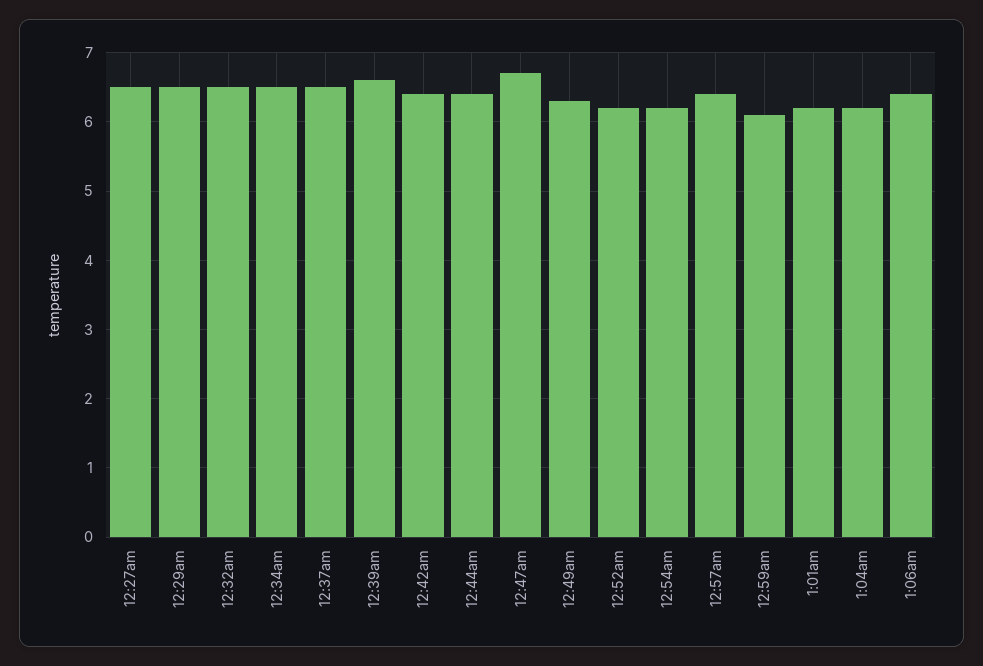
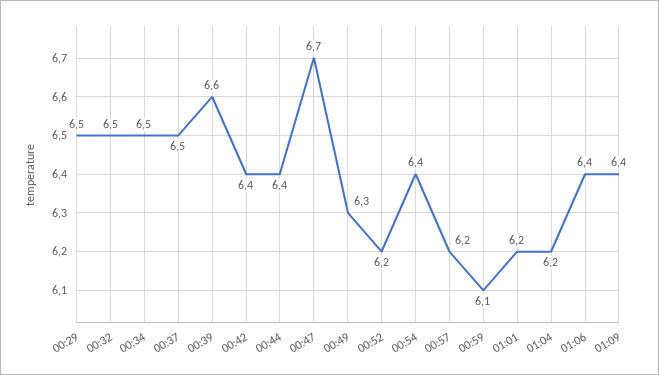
12:27am: 6.5 -> none
12:54am: 6.2 -> 6.4
12:57am: 6.4 -> 6.2
01:09: none -> 6.4

